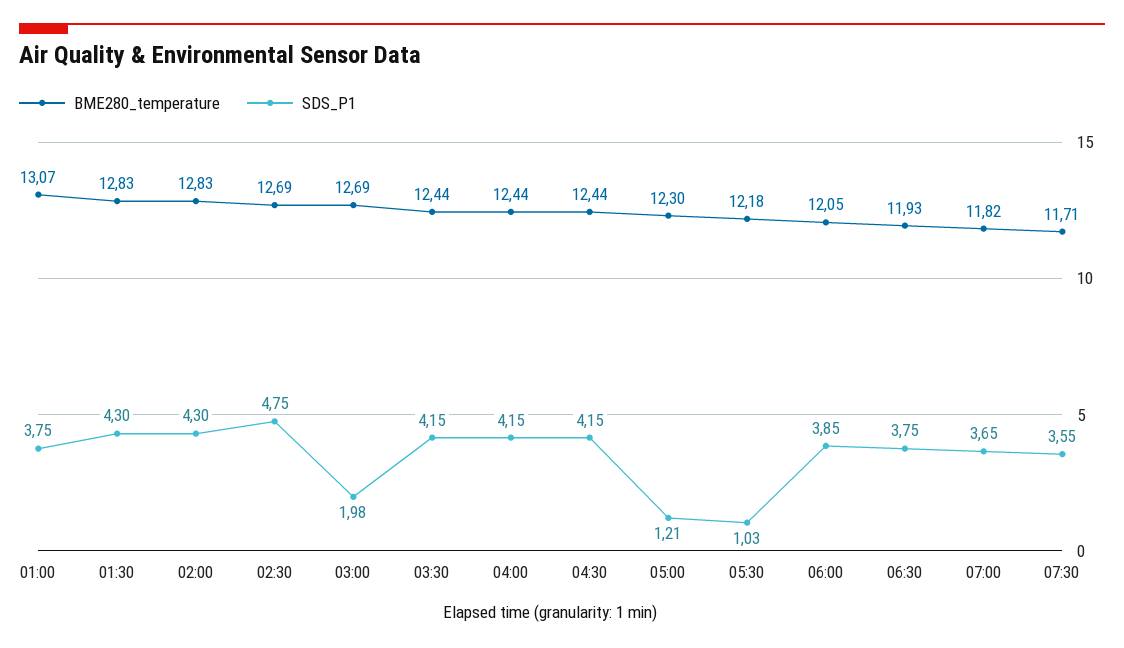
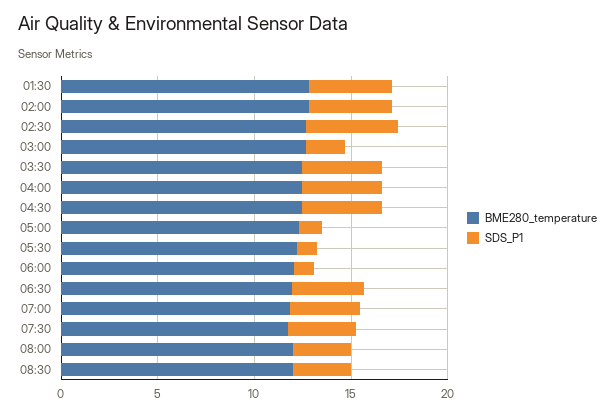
BME280_temperature, 01:00: 13.07 -> none
SDS_P1, 01:00: 3.75 -> none
SDS_P1, 06:00: 3.85 -> 1
BME280_temperature, 08:00: none -> 12
SDS_P1, 08:00: none -> 3
BME280_temperature, 08:30: none -> 12
SDS_P1, 08:30: none -> 3

